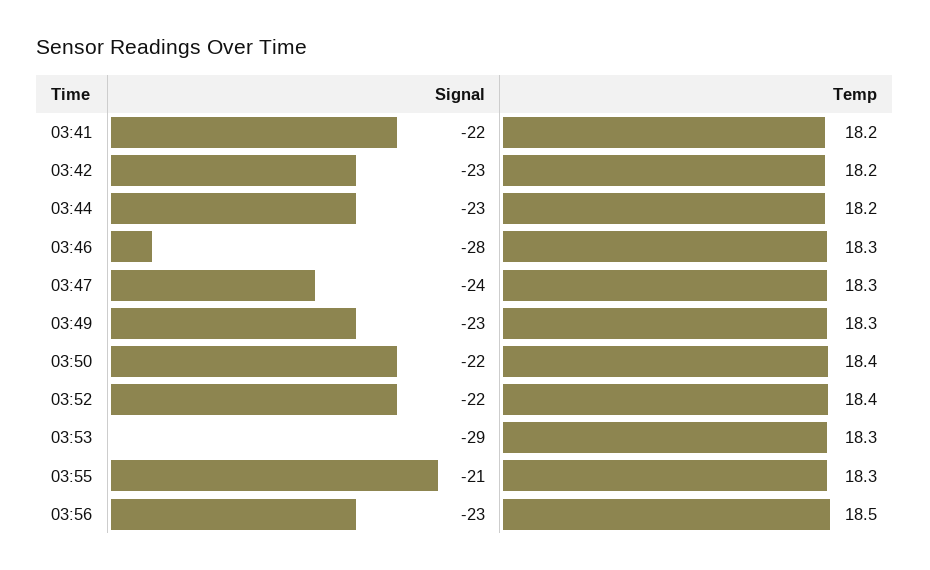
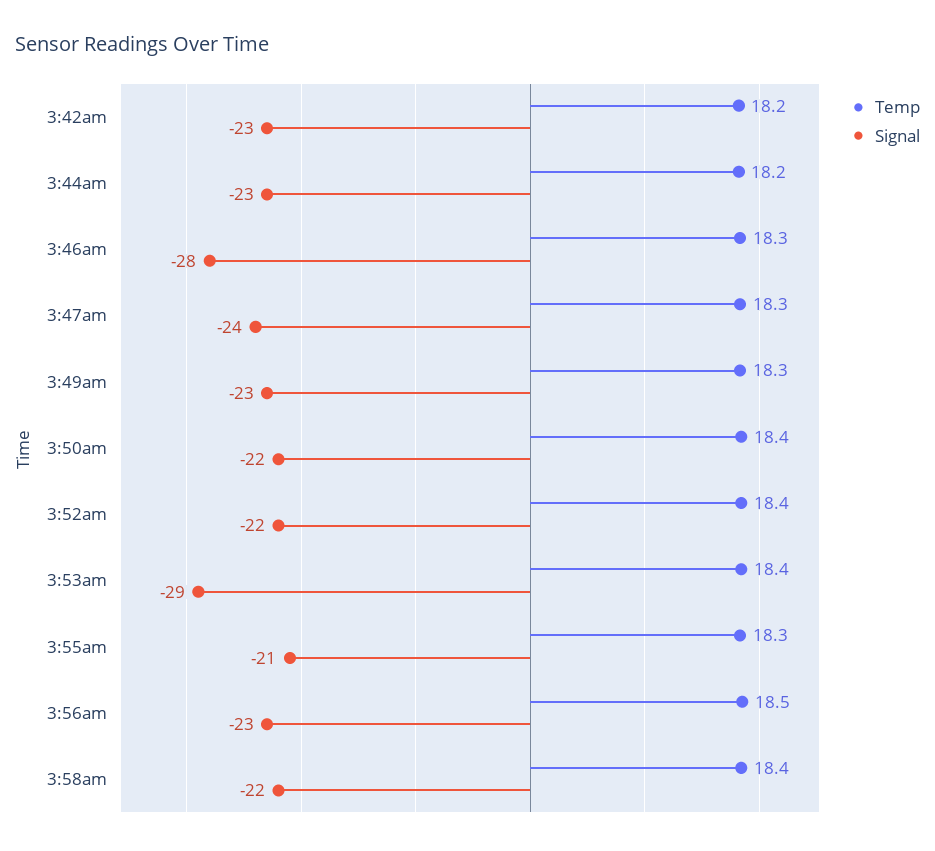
Signal, 03:41: -22 -> none
Temp, 03:41: 18.2 -> none
Temp, 03:53: 18.3 -> 18.4
Temp, 3:58am: none -> 18.4
Signal, 3:58am: none -> -22

